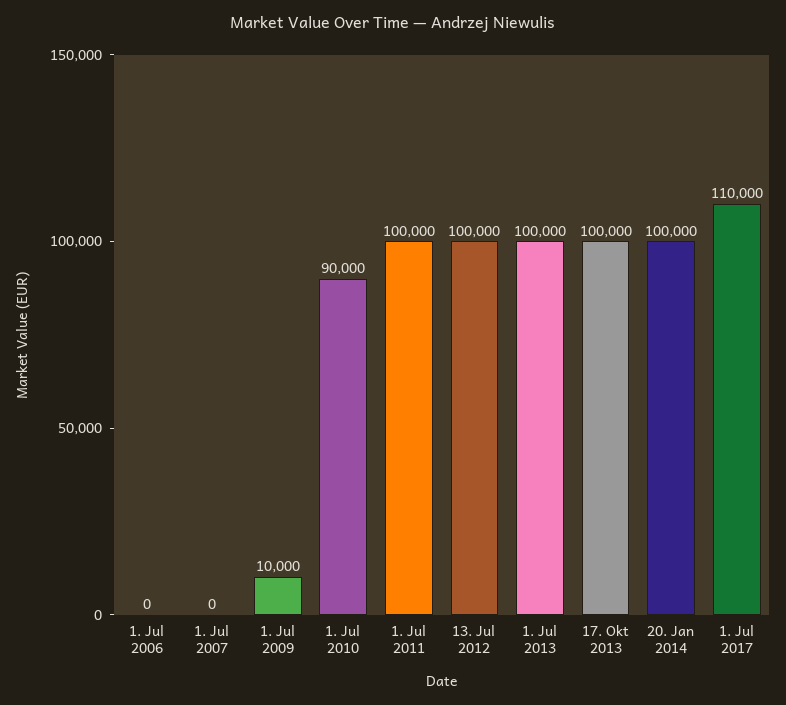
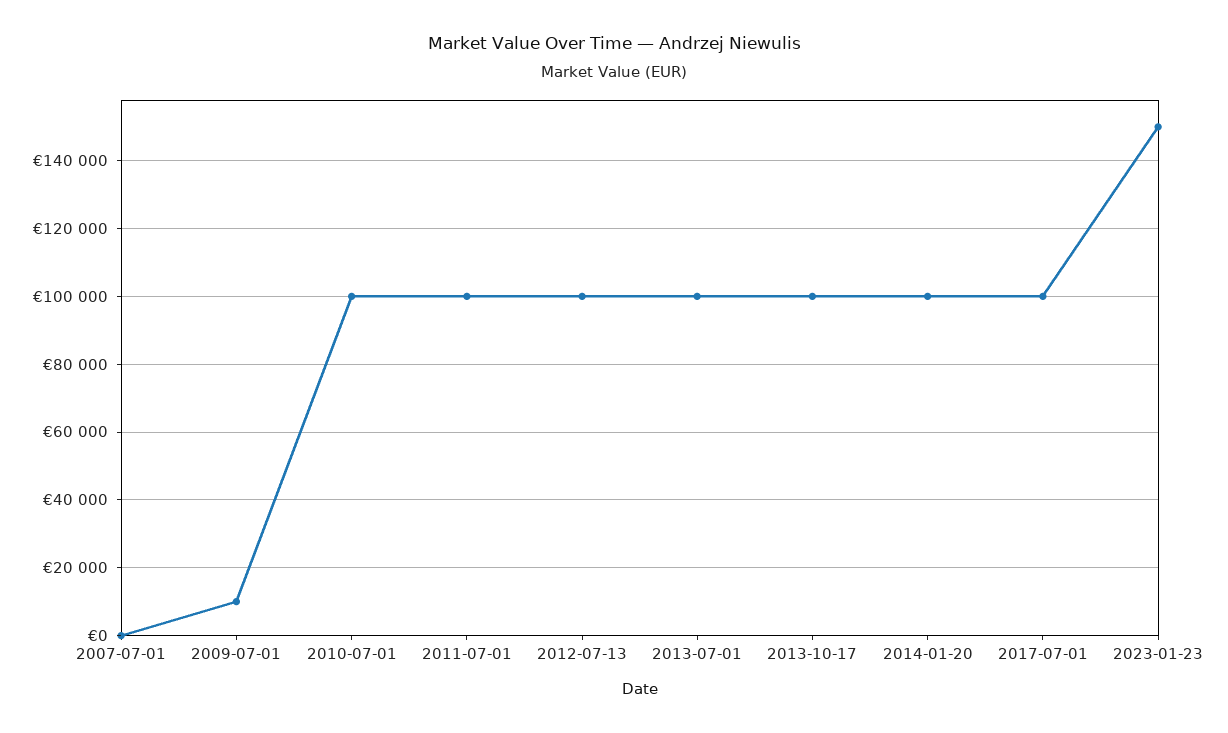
1. Jul 2006: 0 -> none
1. Jul 2010: 90000 -> 100000
1. Jul 2017: 110000 -> 100000
2023-01-23: none -> 150000

